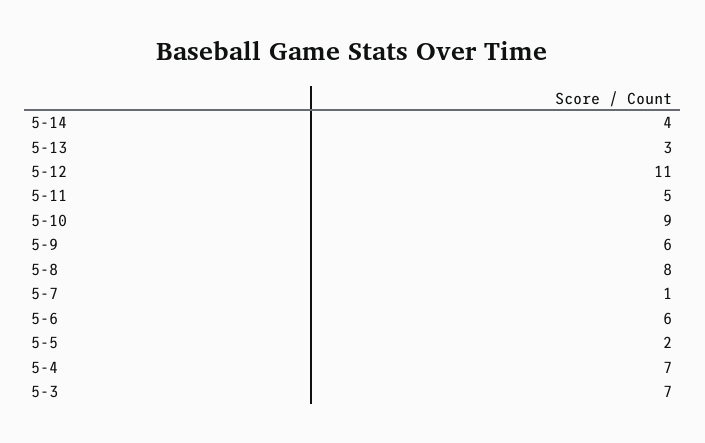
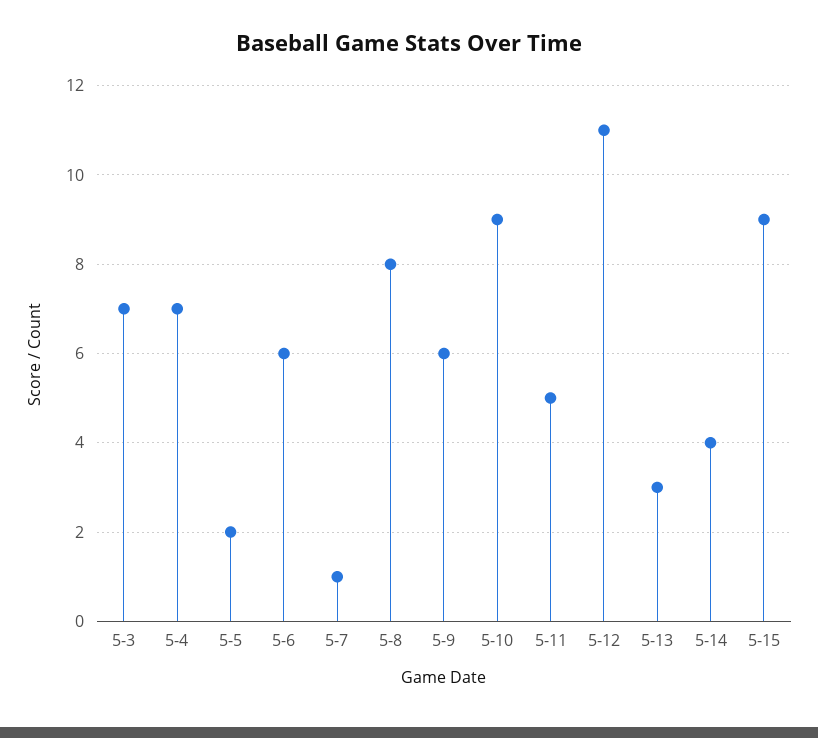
5-15: none -> 9

